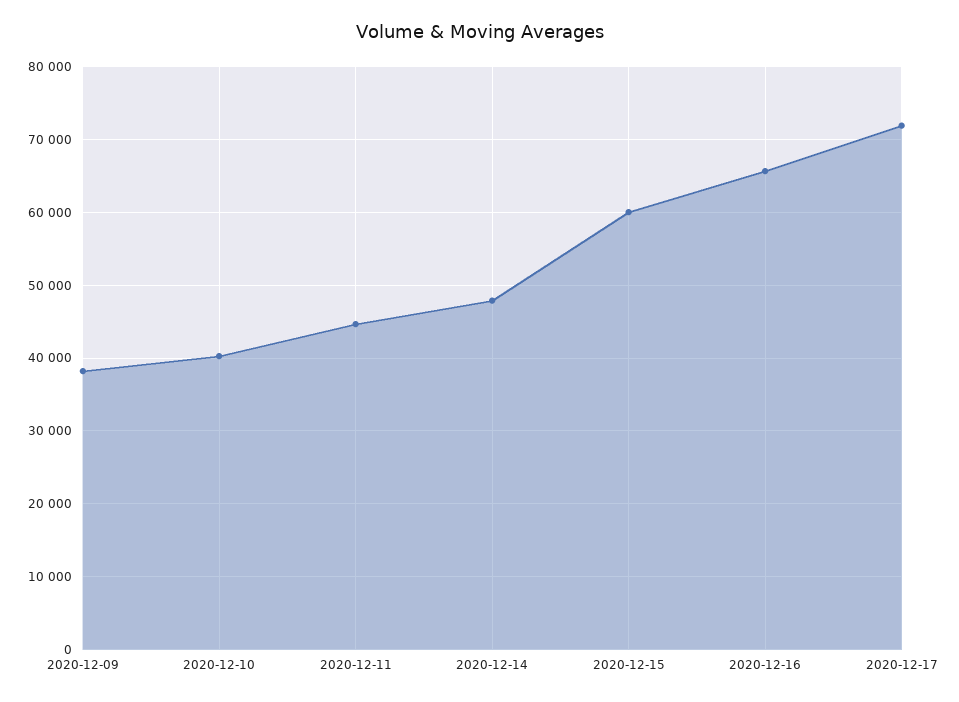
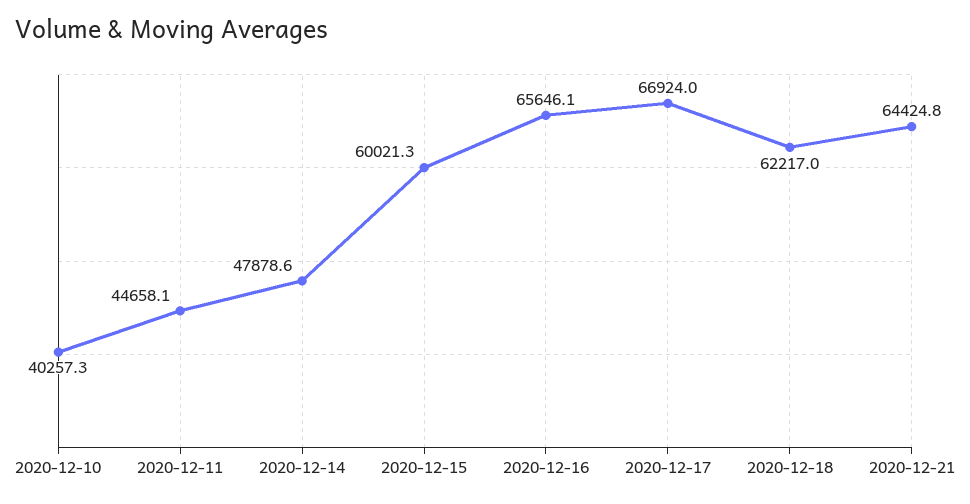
2020-12-09: 38000 -> none
2020-12-17: 72000 -> 66924
2020-12-18: none -> 62217
2020-12-21: none -> 64424.8

